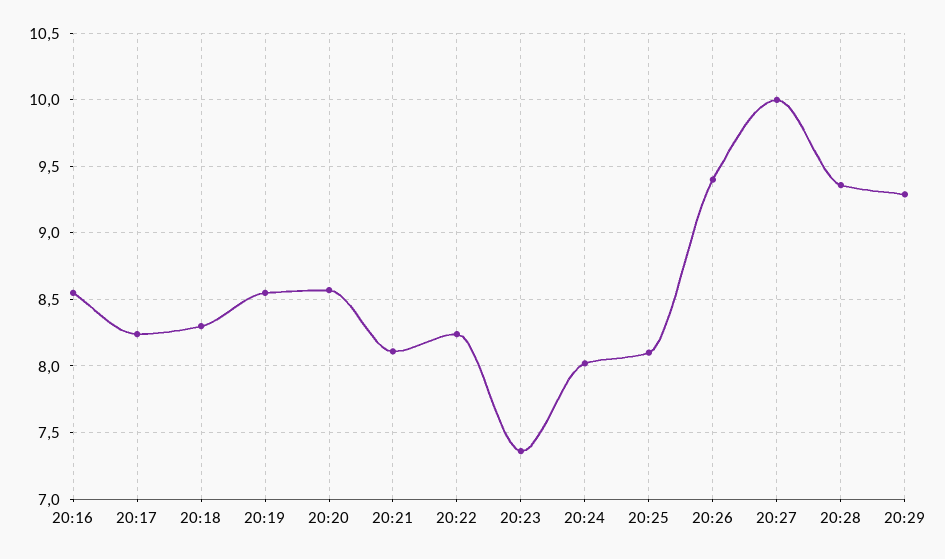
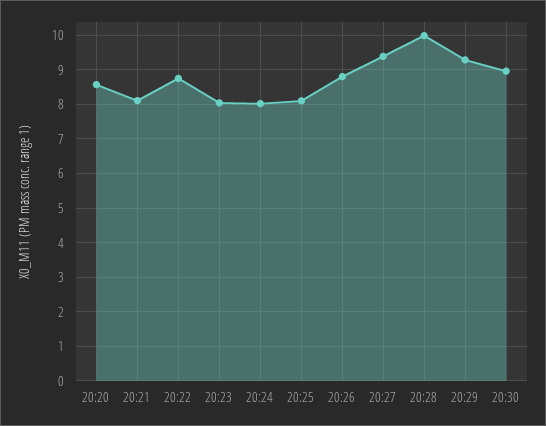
20:16: 8.55 -> none
20:17: 8.25 -> none
20:18: 8.3 -> none
20:19: 8.55 -> none
20:22: 8.25 -> 8.8
20:23: 7.35 -> 8
20:26: 9.4 -> 8.8
20:27: 10 -> 9.4
20:28: 9.35 -> 10
20:30: none -> 9

